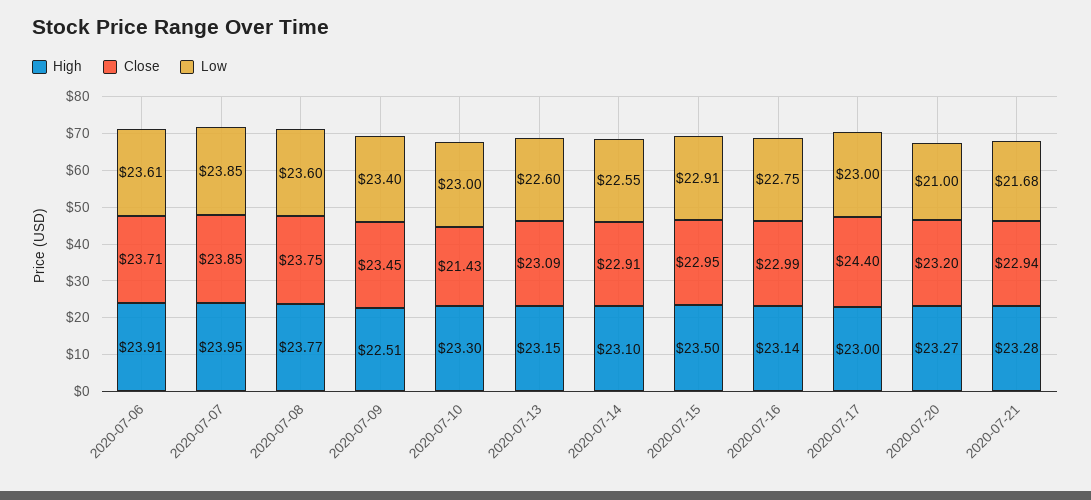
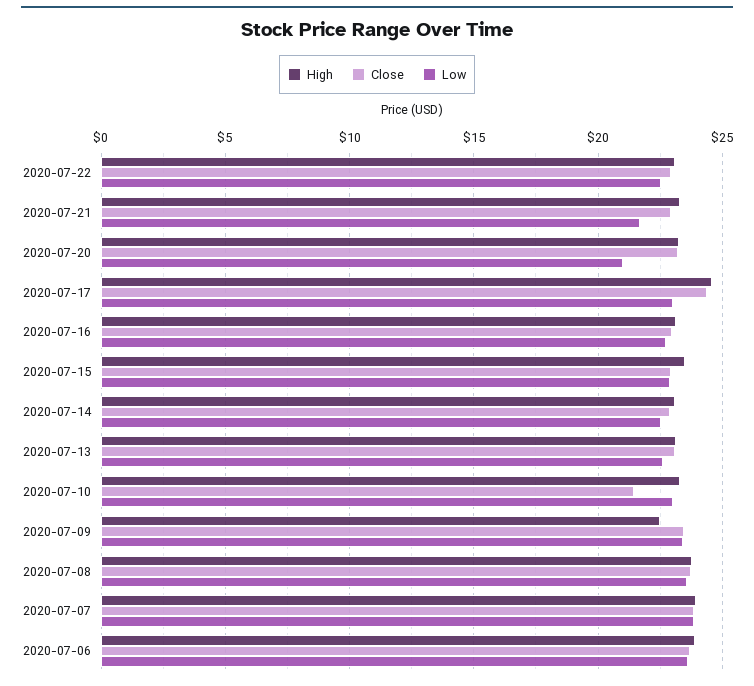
High, 2020-07-17: 23 -> 24.5
High, 2020-07-22: none -> 23
Close, 2020-07-22: none -> 23
Low, 2020-07-22: none -> 22.5

